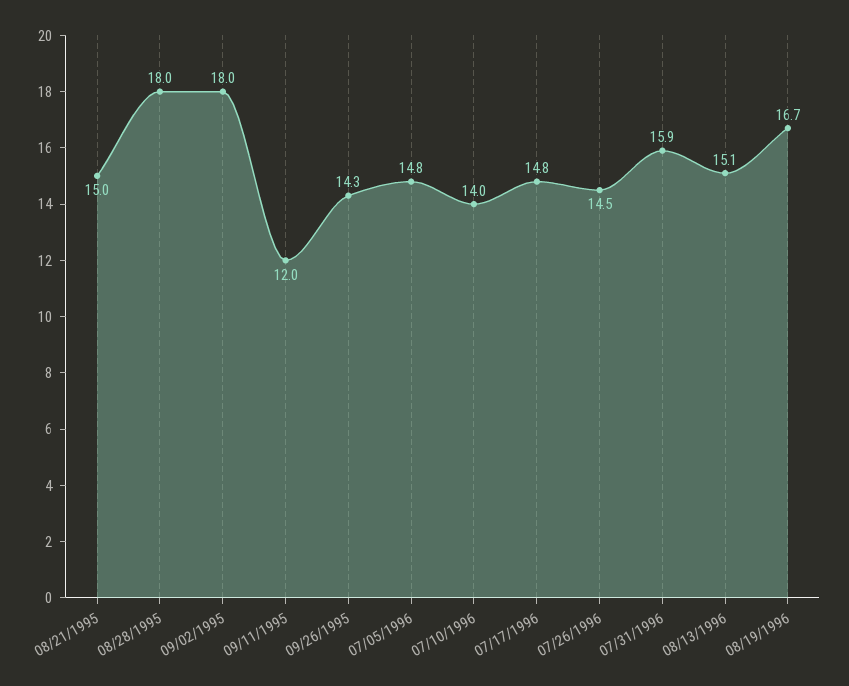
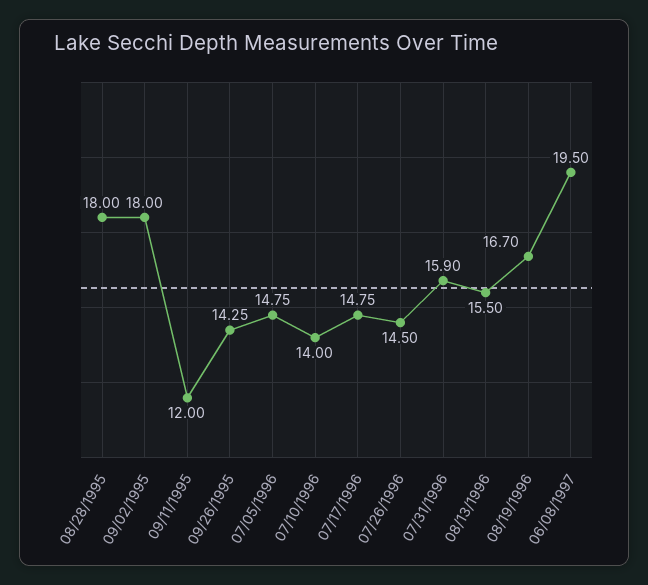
08/21/1995: 15 -> none
08/13/1996: 15.1 -> 15.5
06/08/1997: none -> 19.5

